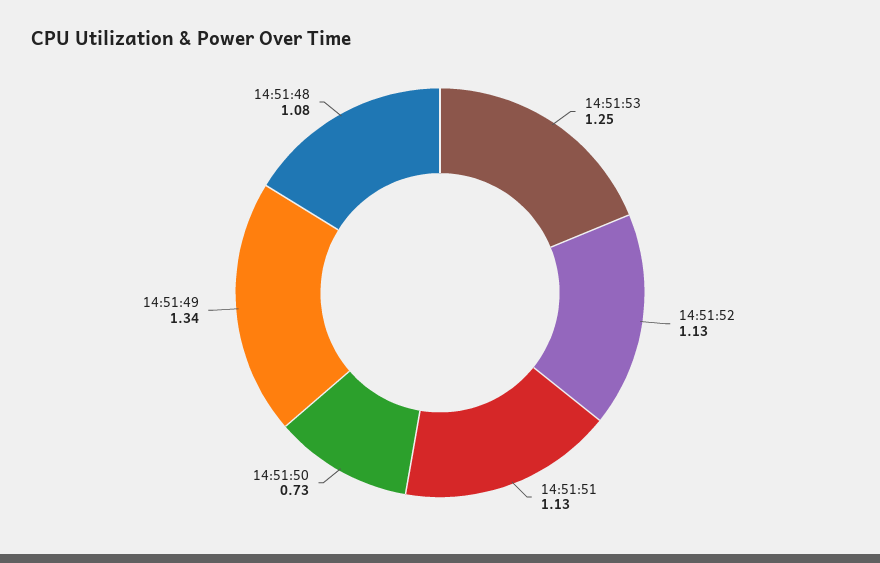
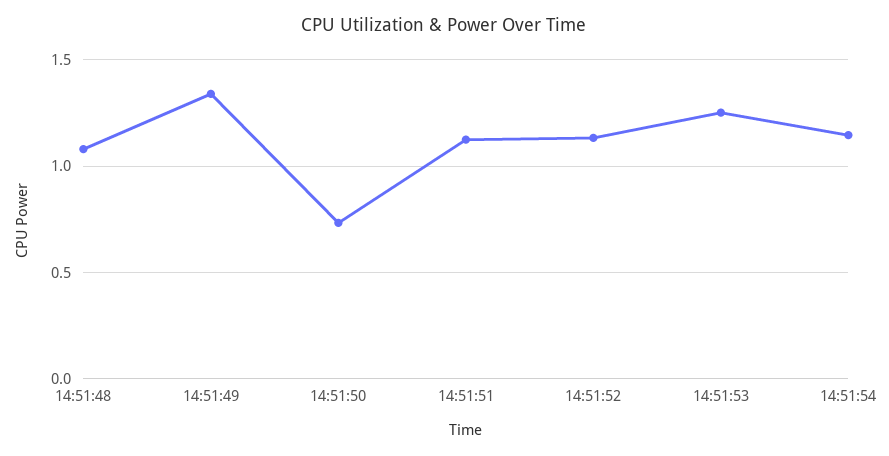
14:51:54: none -> 1.15

